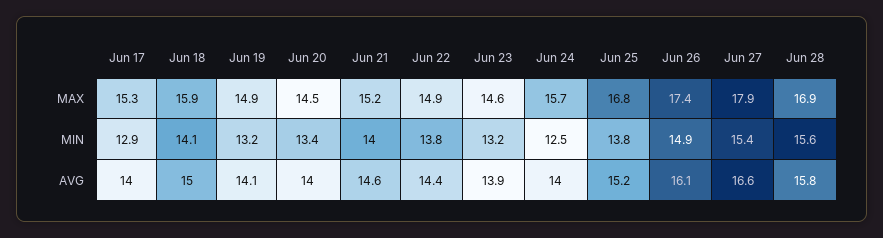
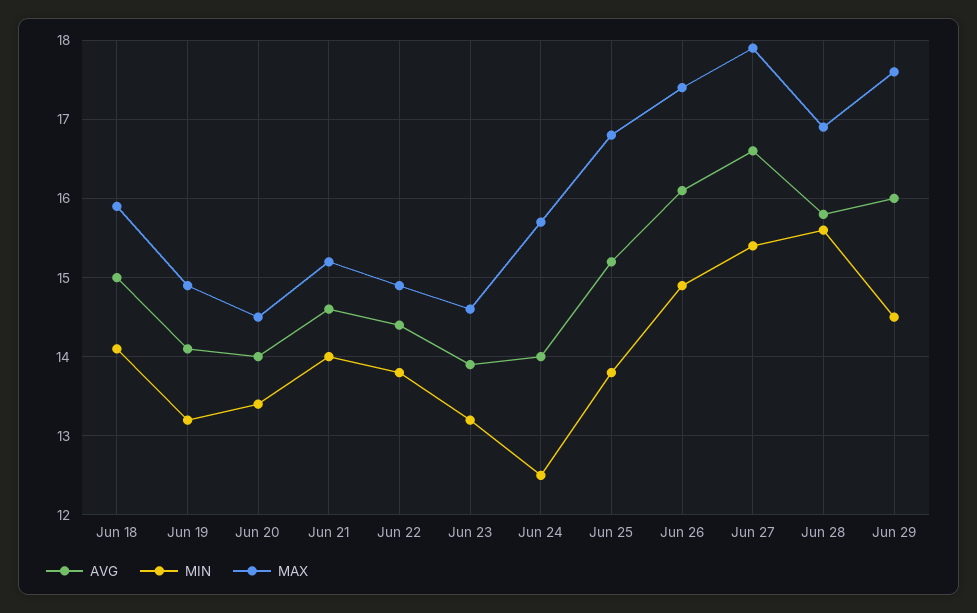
MAX, Jun 17: 15.3 -> none
MIN, Jun 17: 12.9 -> none
AVG, Jun 17: 14 -> none
AVG, Jun 29: none -> 16
MIN, Jun 29: none -> 14.5
MAX, Jun 29: none -> 17.6

